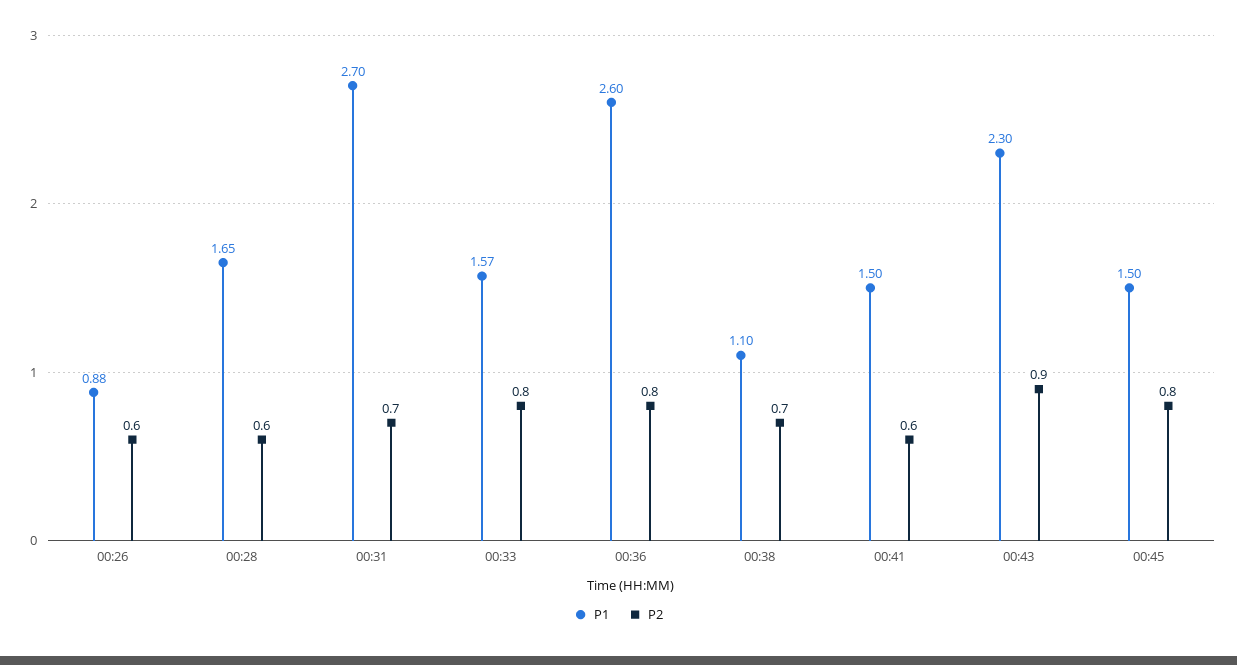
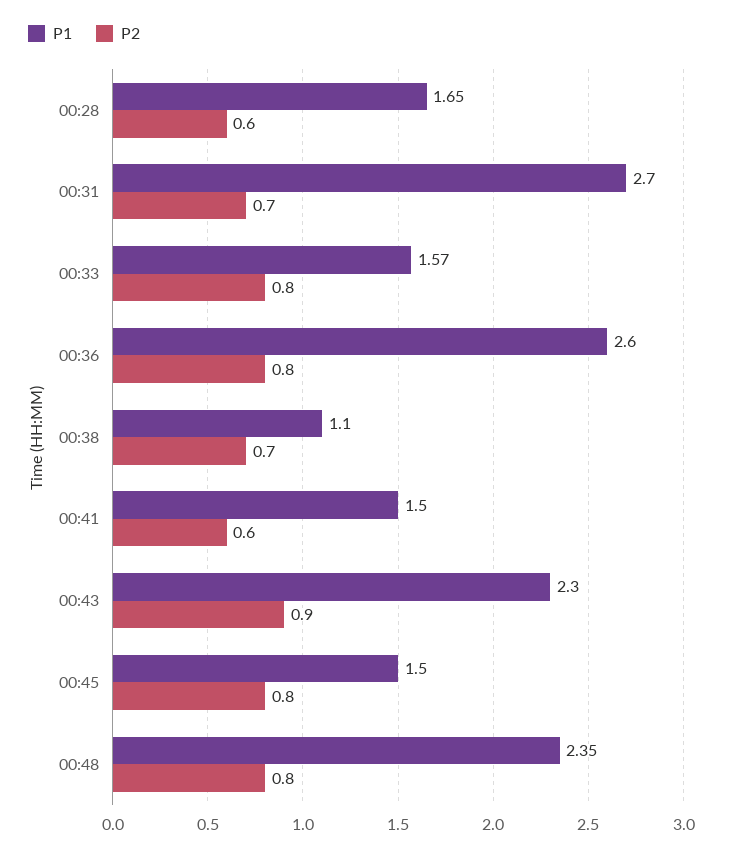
P1, 00:26: 0.88 -> none
P2, 00:26: 0.6 -> none
P1, 00:48: none -> 2.35
P2, 00:48: none -> 0.8

